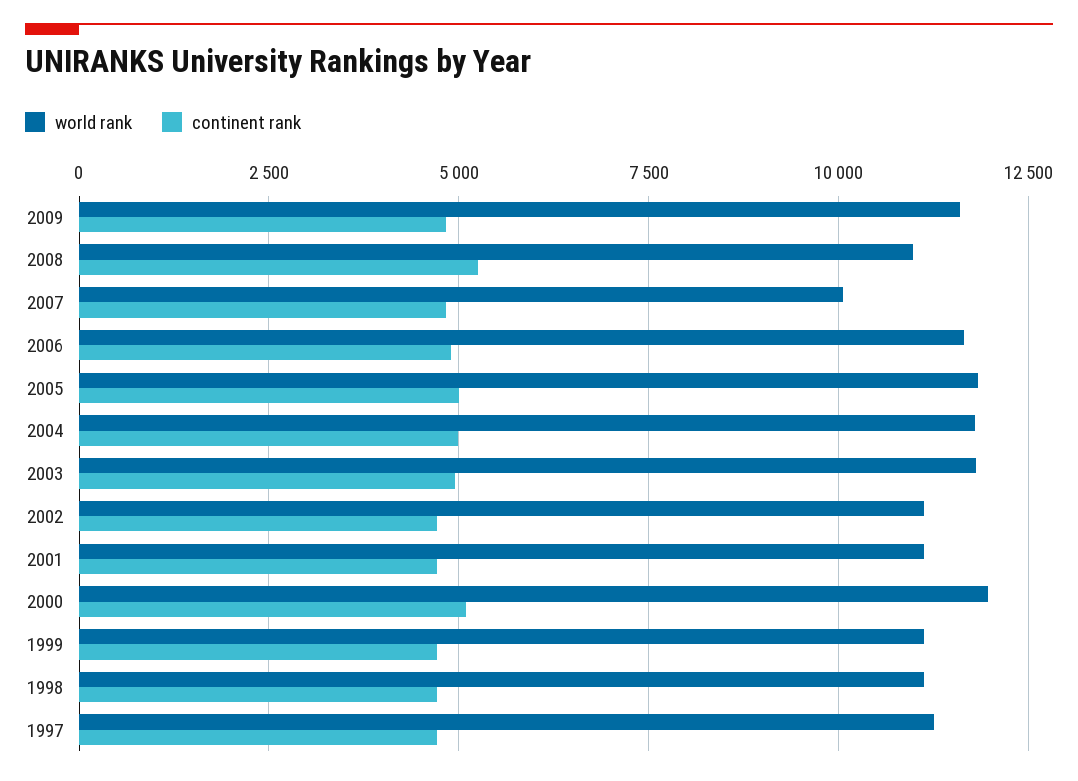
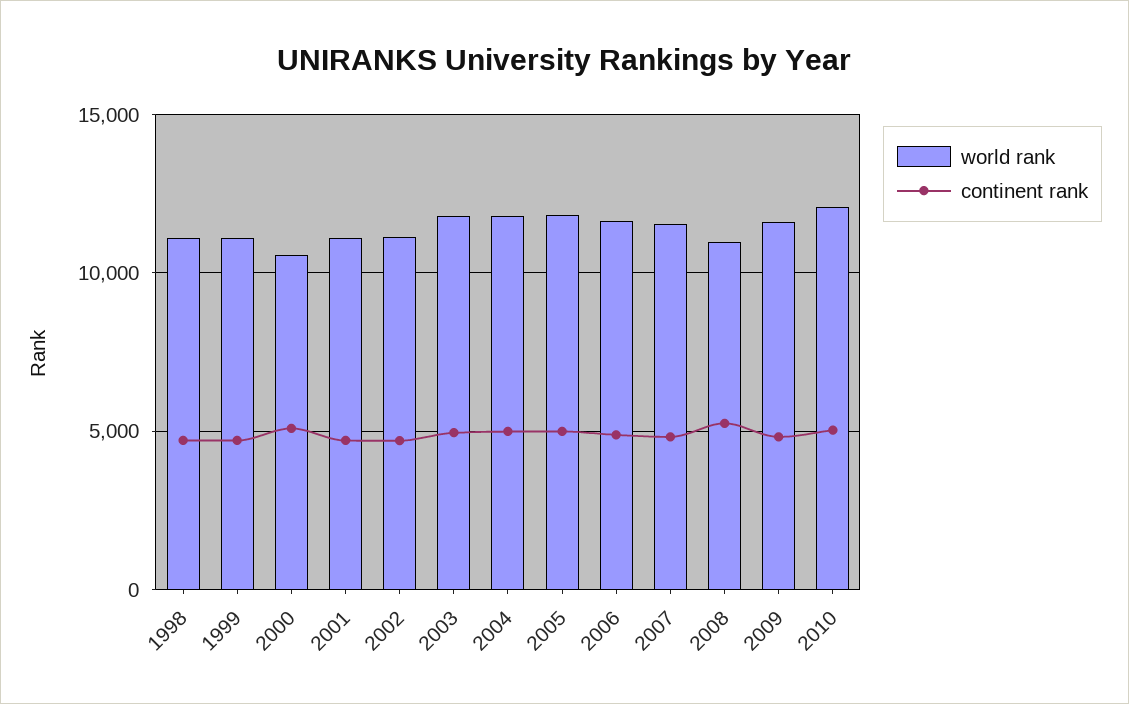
world rank, 2007: 10000 -> 11500
world rank, 2000: 12000 -> 10500
world rank, 1997: 11250 -> none
continent rank, 1997: 4750 -> none
world rank, 2010: none -> 12000
continent rank, 2010: none -> 5000

